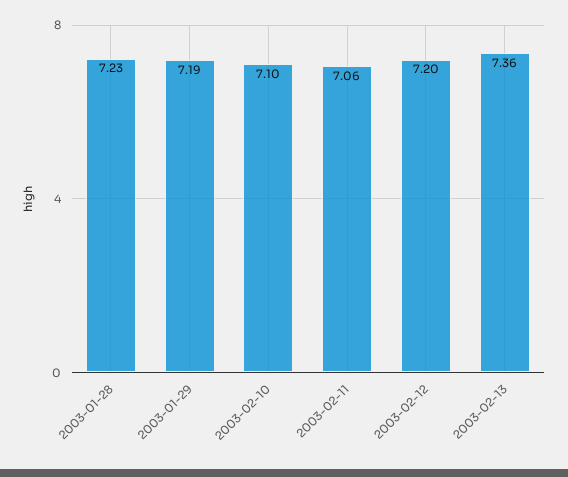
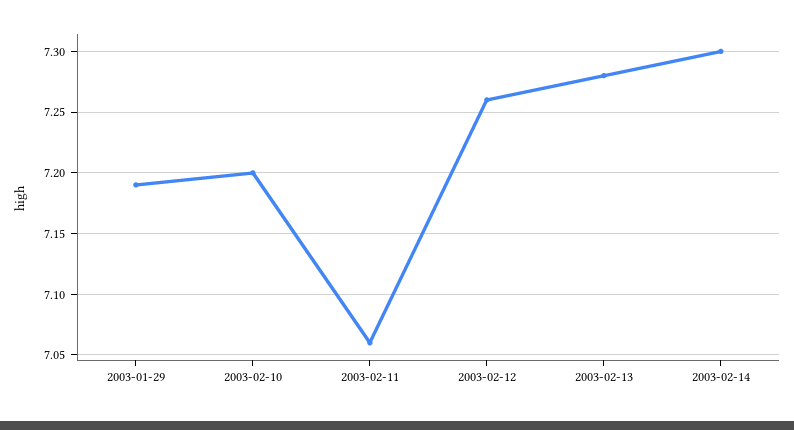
2003-01-28: 7.23 -> none
2003-02-10: 7.1 -> 7.2
2003-02-12: 7.2 -> 7.26
2003-02-13: 7.36 -> 7.28
2003-02-14: none -> 7.3

